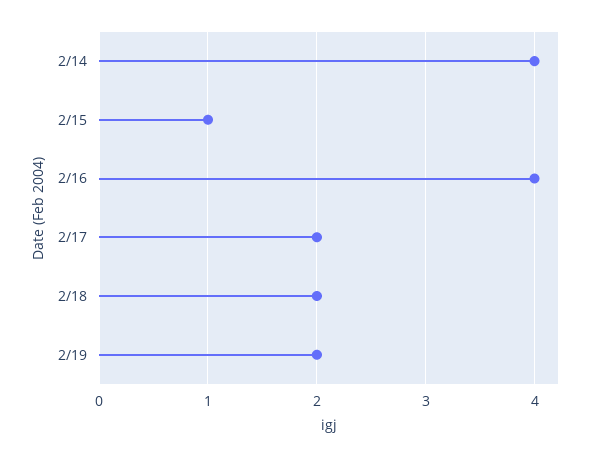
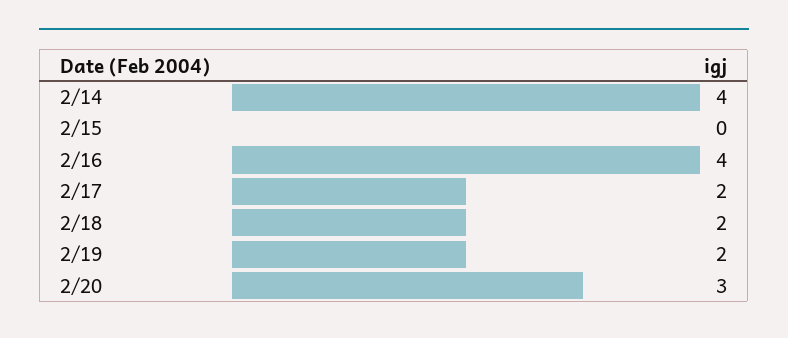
2/15: 1 -> 0
2/20: none -> 3

